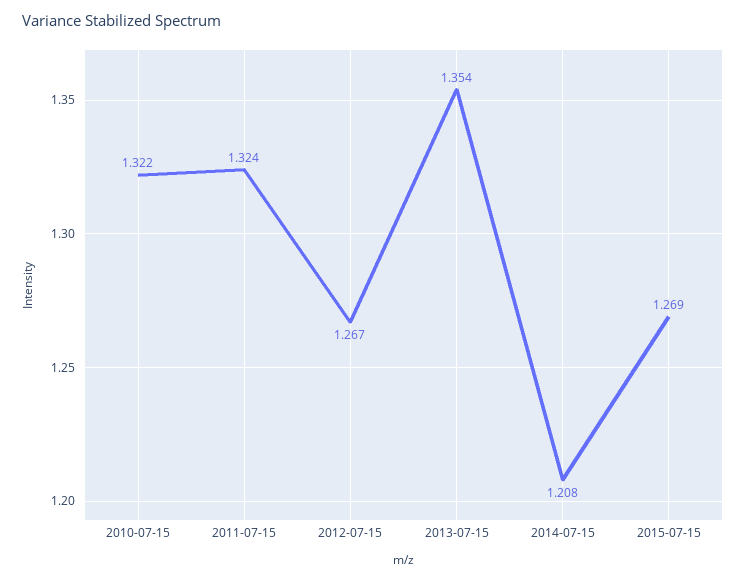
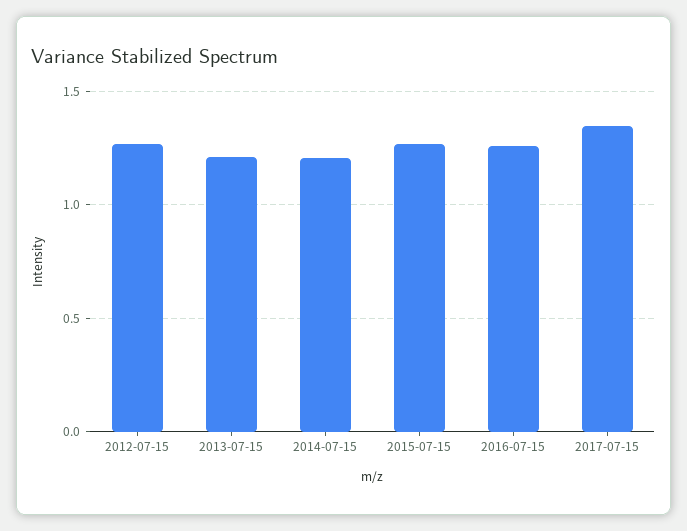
2010-07-15: 1.322 -> none
2011-07-15: 1.324 -> none
2013-07-15: 1.354 -> 1.2
2016-07-15: none -> 1.25
2017-07-15: none -> 1.35

